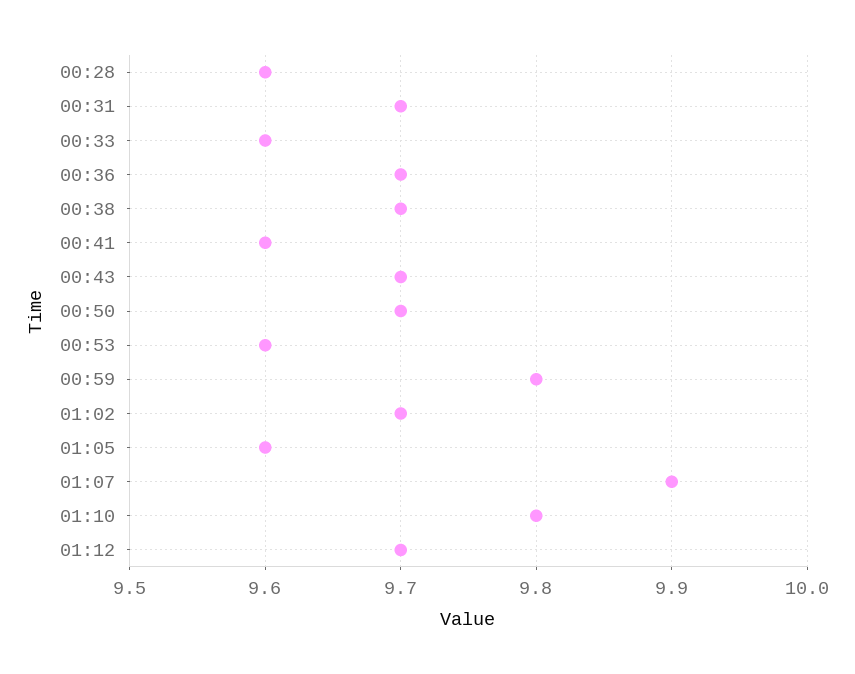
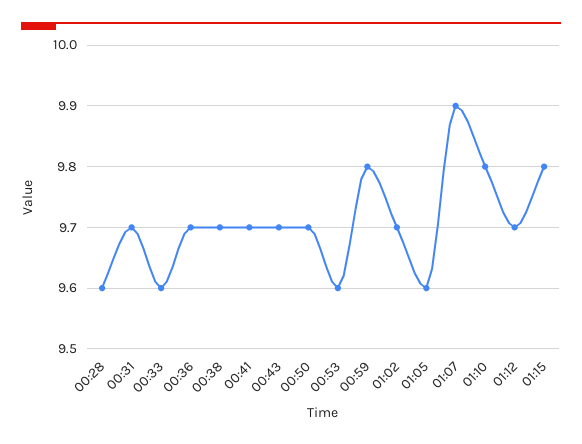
00:41: 9.6 -> 9.7
01:15: none -> 9.8

